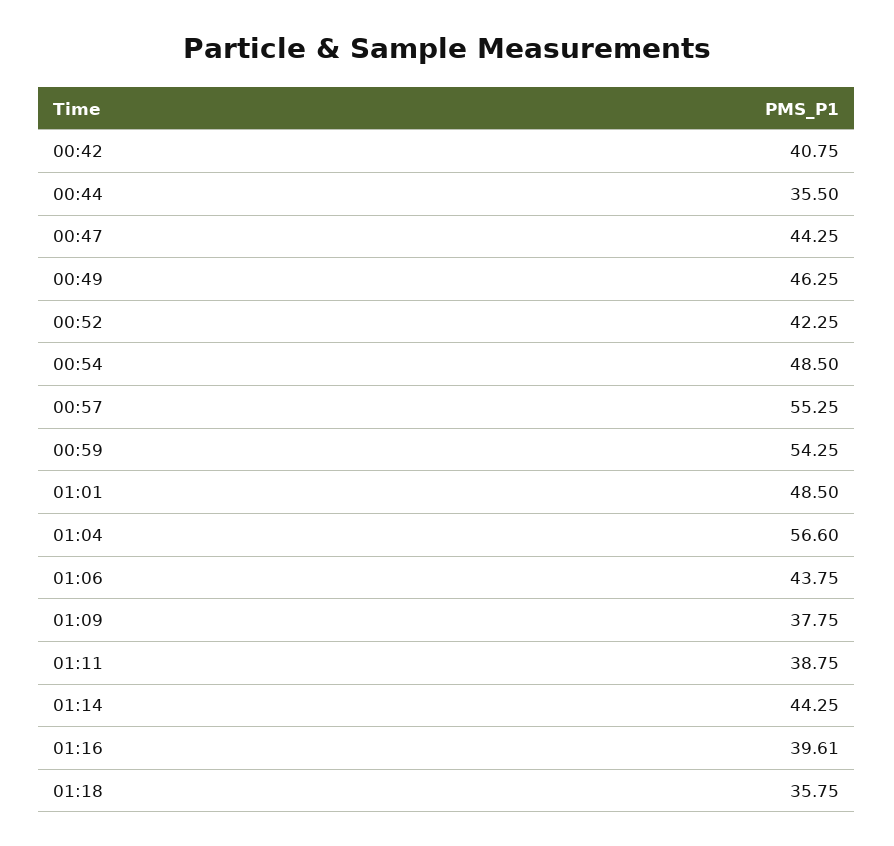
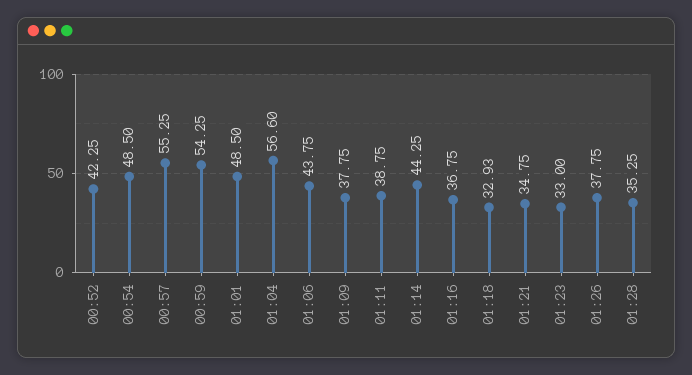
00:42: 40.75 -> none
00:44: 35.5 -> none
00:47: 44.25 -> none
00:49: 46.25 -> none
01:16: 39.61 -> 36.75
01:18: 35.75 -> 32.93
01:21: none -> 34.75
01:23: none -> 33
01:26: none -> 37.75
01:28: none -> 35.25

